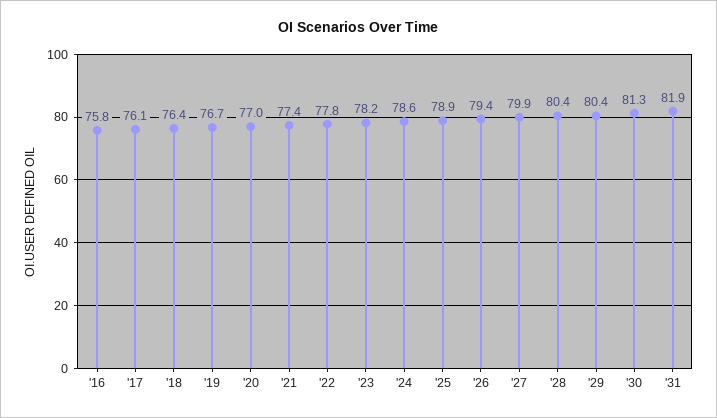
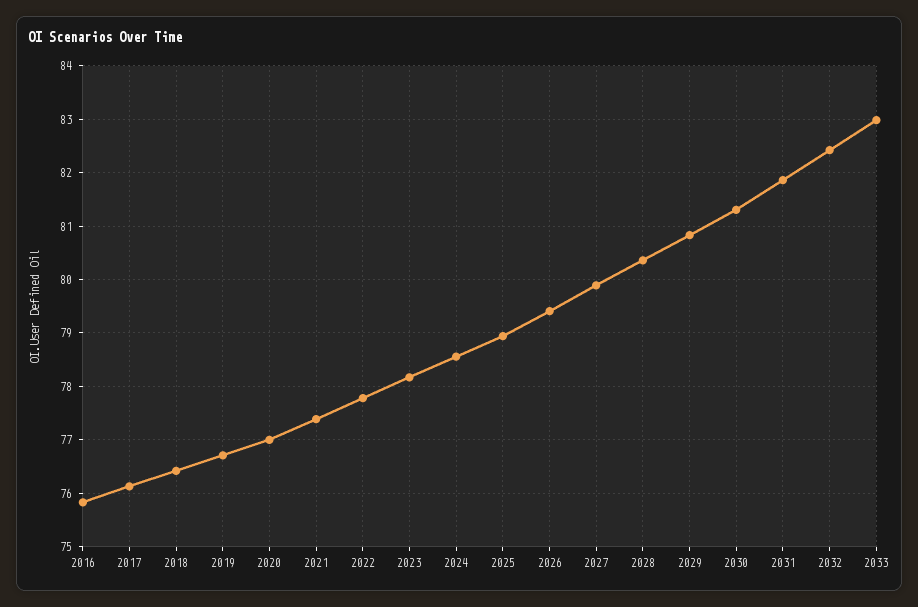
'29: 80.4 -> 80.8
2032: none -> 82.4
2033: none -> 83

